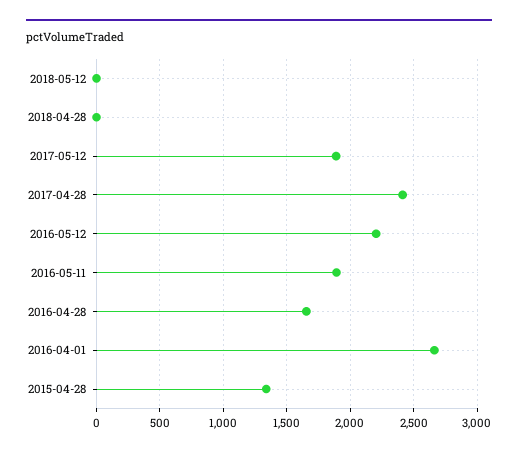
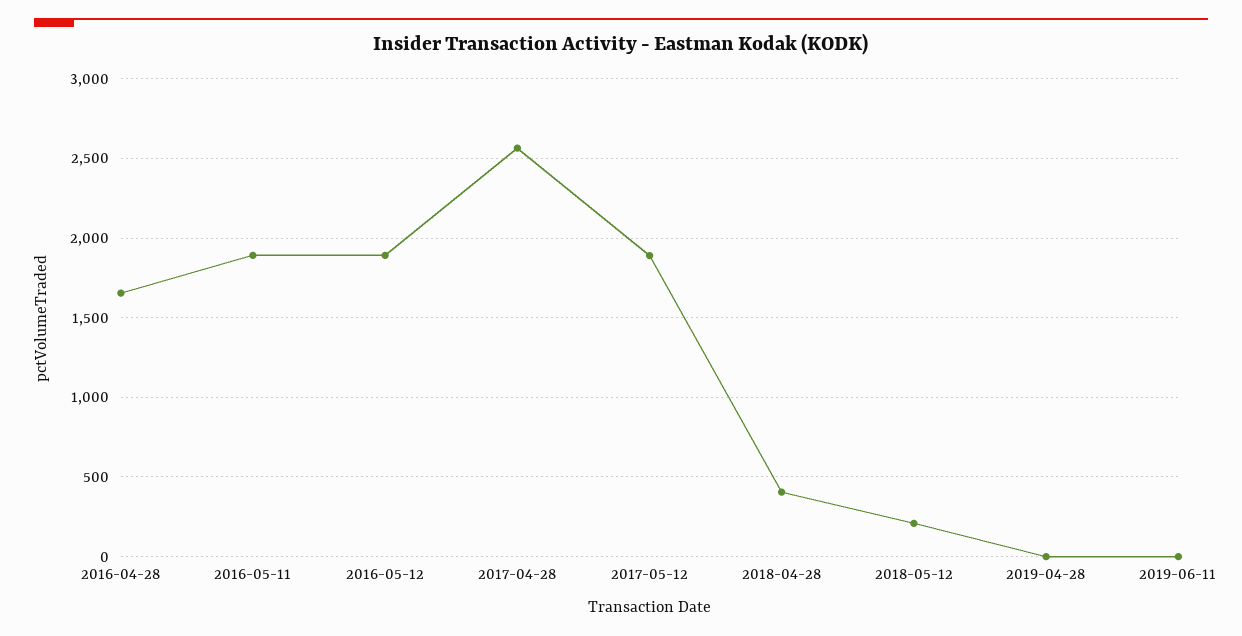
2018-05-12: 0 -> 200
2018-04-28: 0 -> 400
2017-04-28: 2400 -> 2550
2016-05-12: 2200 -> 1900
2016-04-01: 2650 -> none
2015-04-28: 1350 -> none
2019-04-28: none -> 0
2019-06-11: none -> 0

